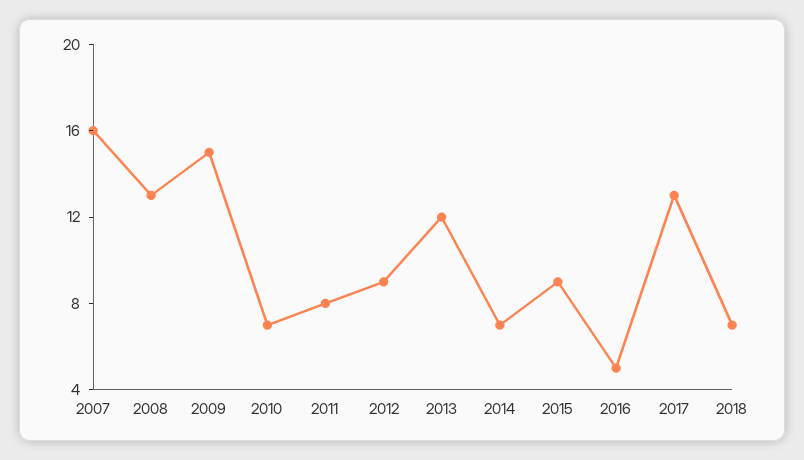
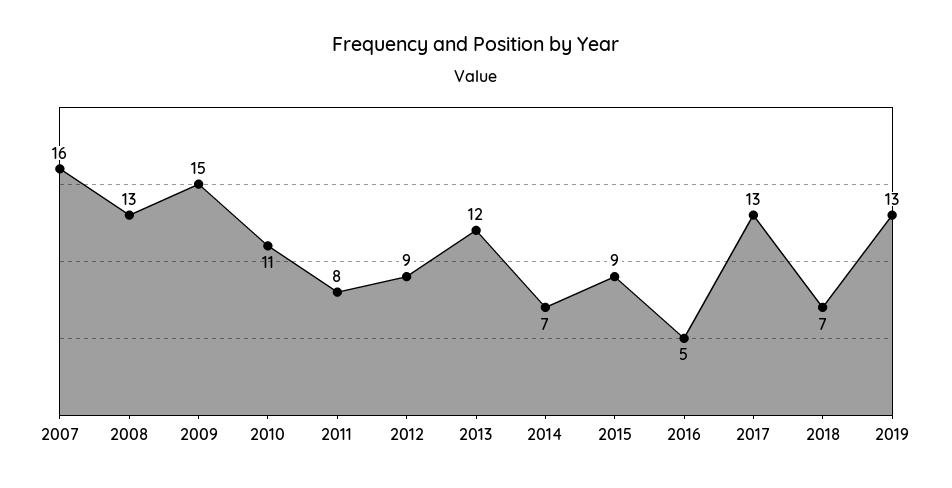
2010: 7 -> 11
2019: none -> 13

